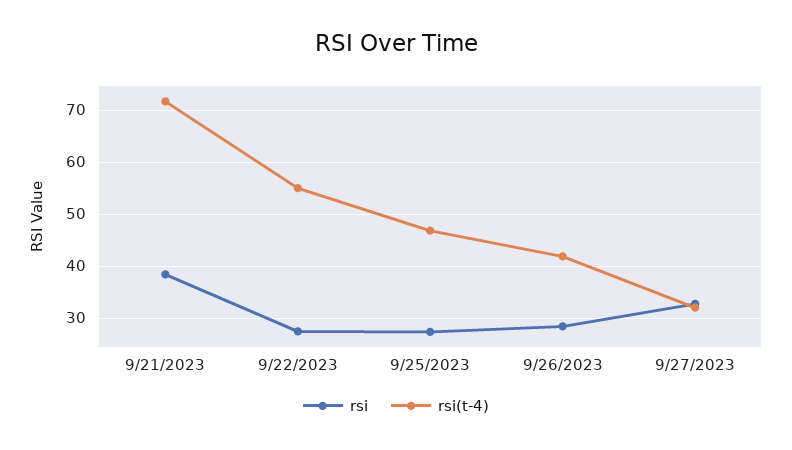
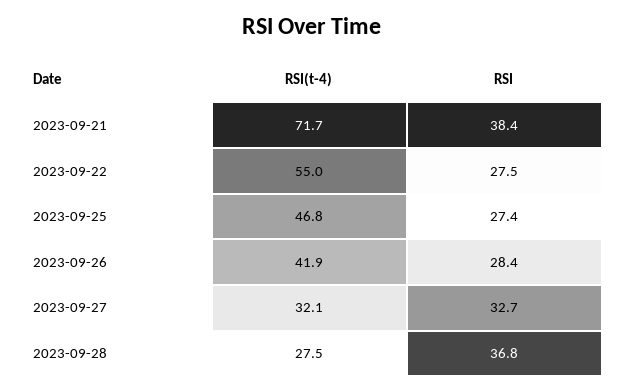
rsi(t-4), 2023-09-28: none -> 27.5
rsi, 2023-09-28: none -> 36.8

